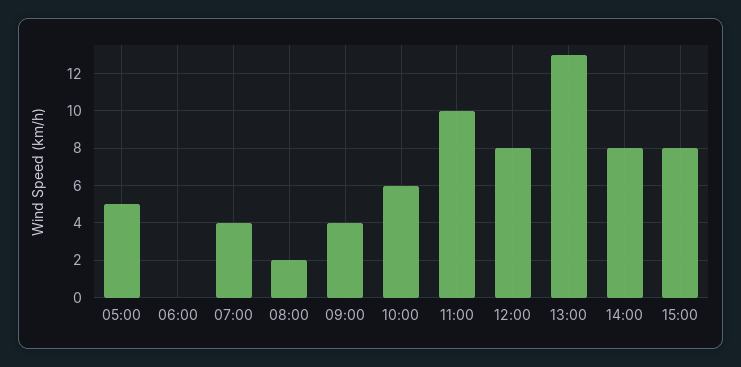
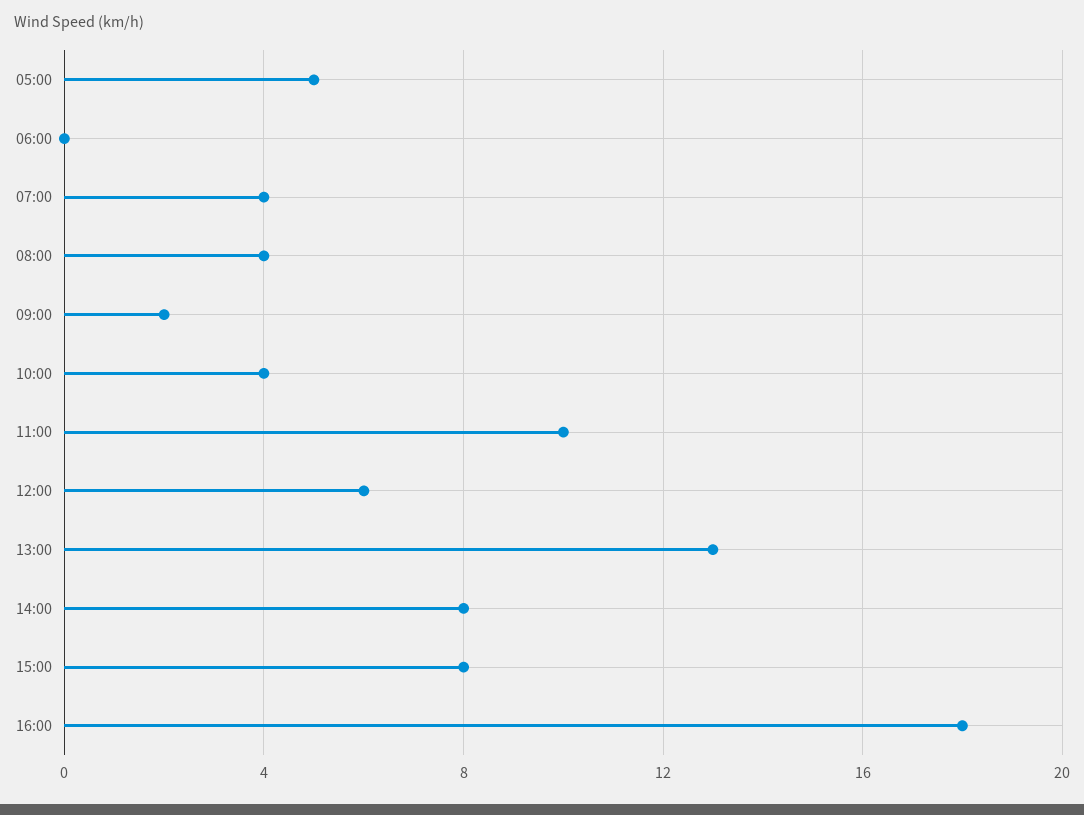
08:00: 2 -> 4
09:00: 4 -> 2
10:00: 6 -> 4
12:00: 8 -> 6
16:00: none -> 18

